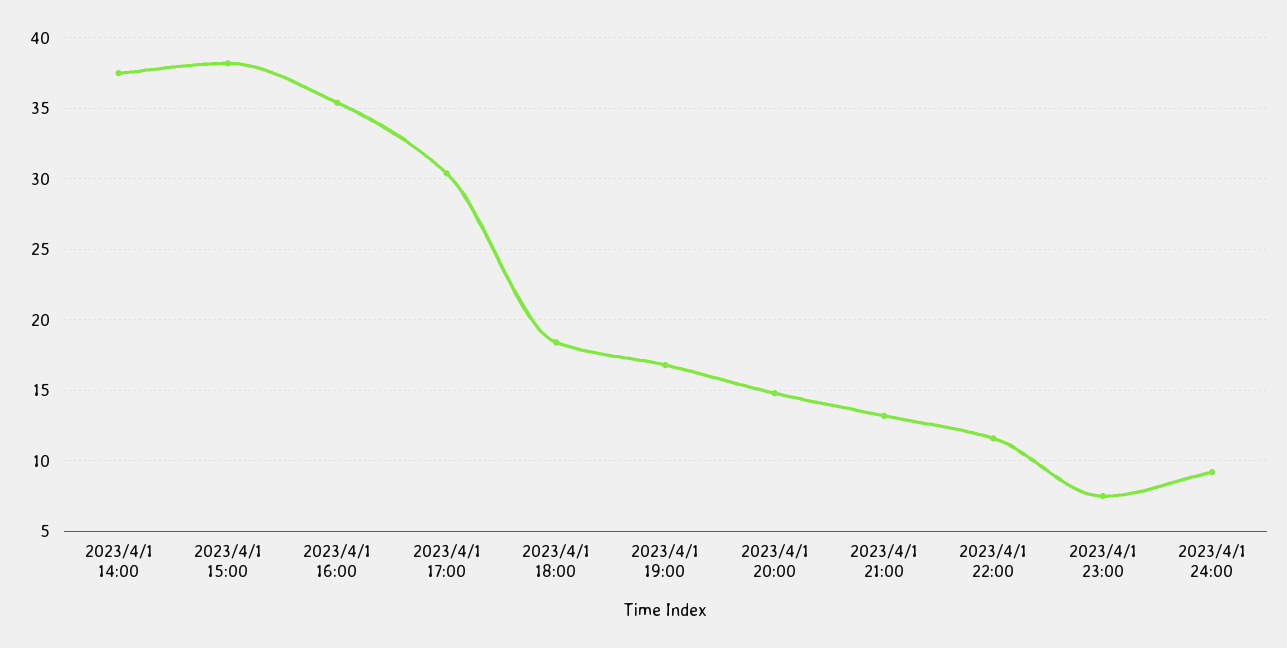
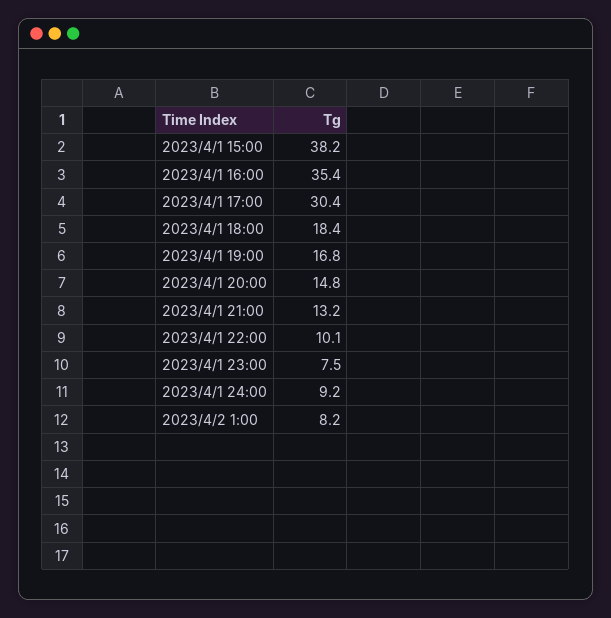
2023/4/1 14:00: 37.5 -> none
2023/4/1 22:00: 11.5 -> 10.1
2023/4/2 1:00: none -> 8.2

